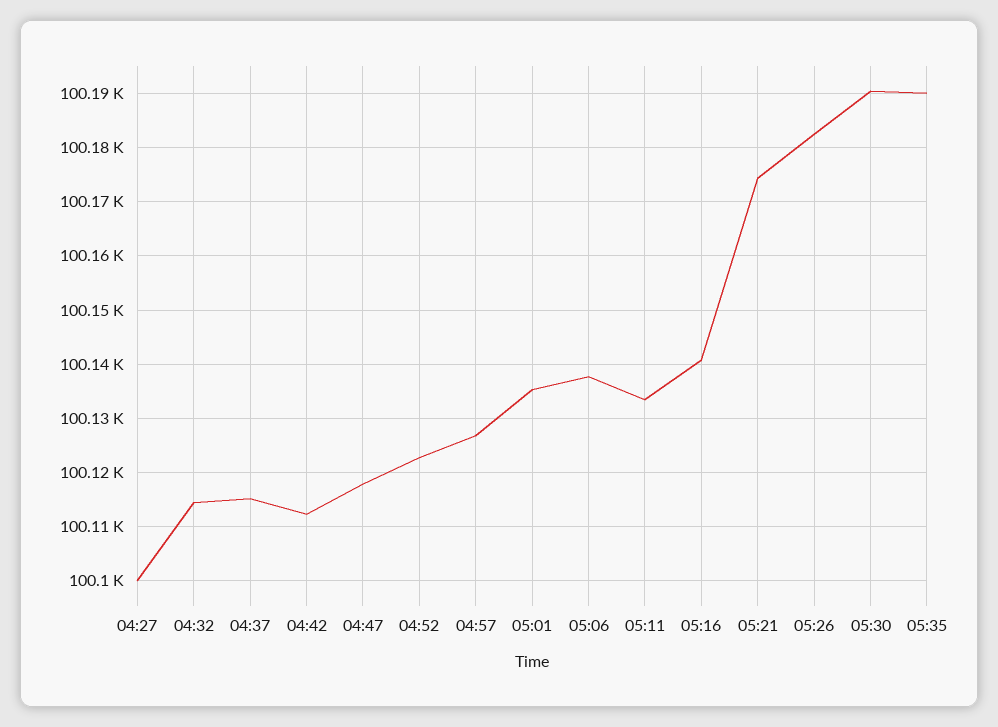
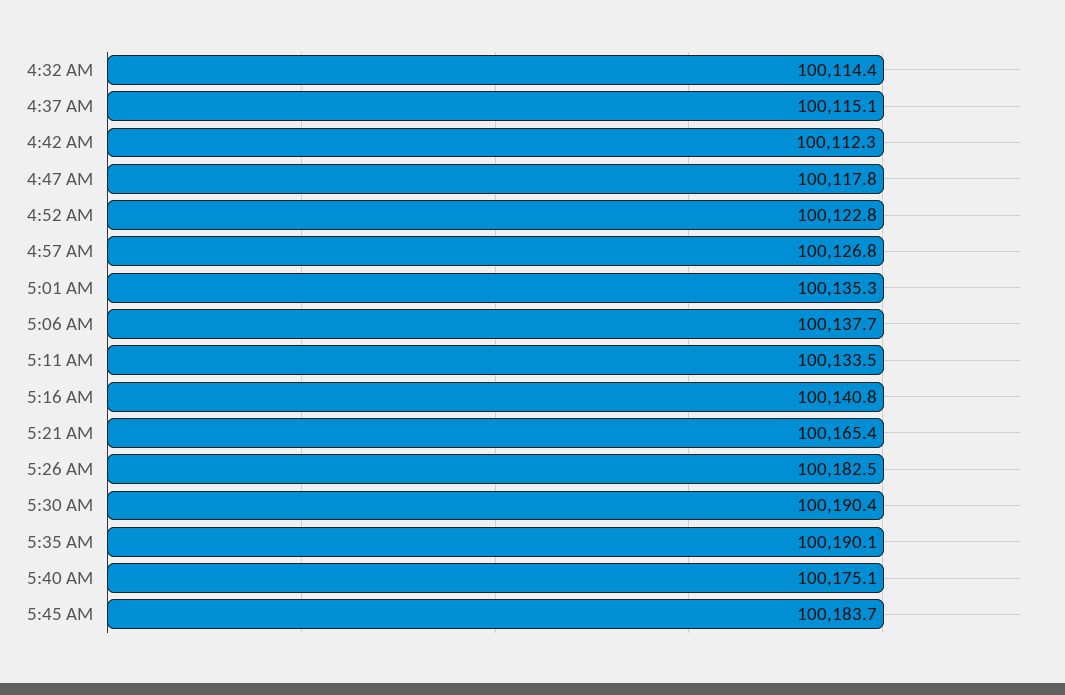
04:27: 100100 -> none
05:21: 100174 -> 100165.4
5:40 AM: none -> 100175.1
5:45 AM: none -> 100183.7

